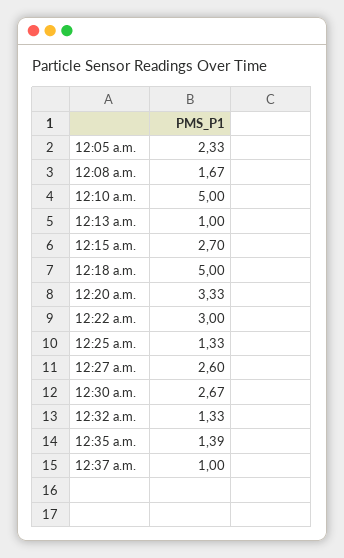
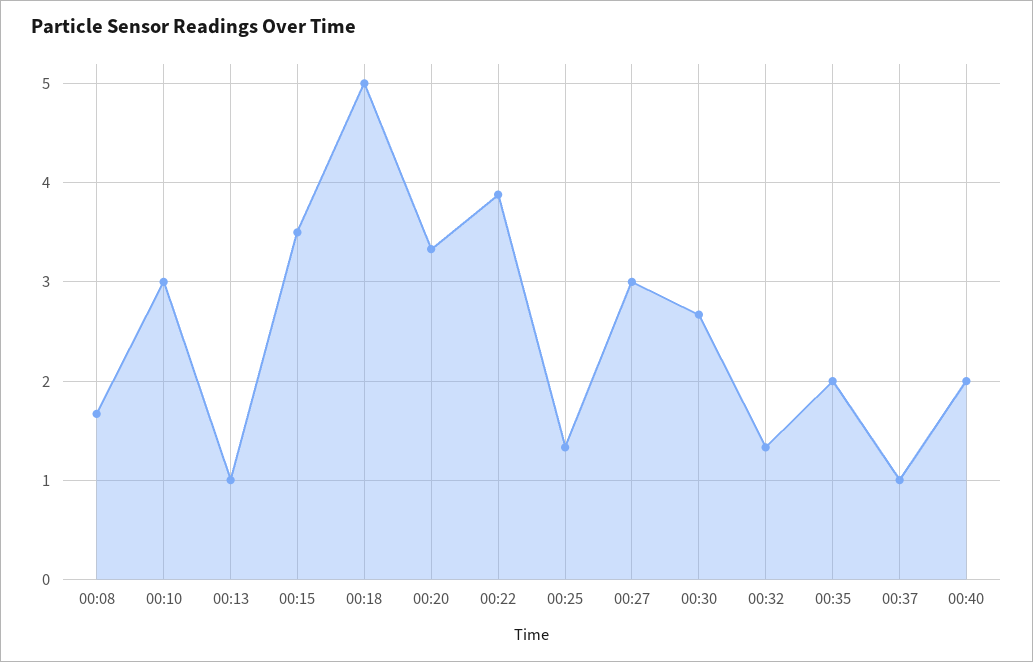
12:05 a.m.: 2.33 -> none
12:10 a.m.: 5 -> 3
12:15 a.m.: 2.7 -> 3.5
12:22 a.m.: 3 -> 3.9
12:27 a.m.: 2.6 -> 3
12:35 a.m.: 1.39 -> 2
00:40: none -> 2

